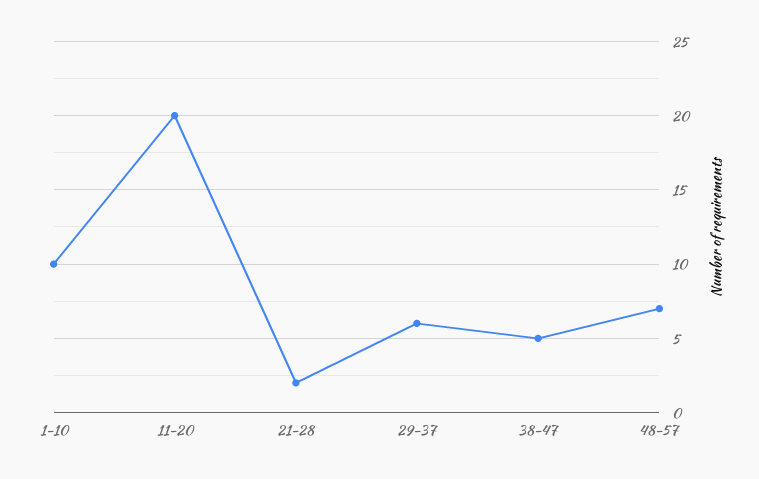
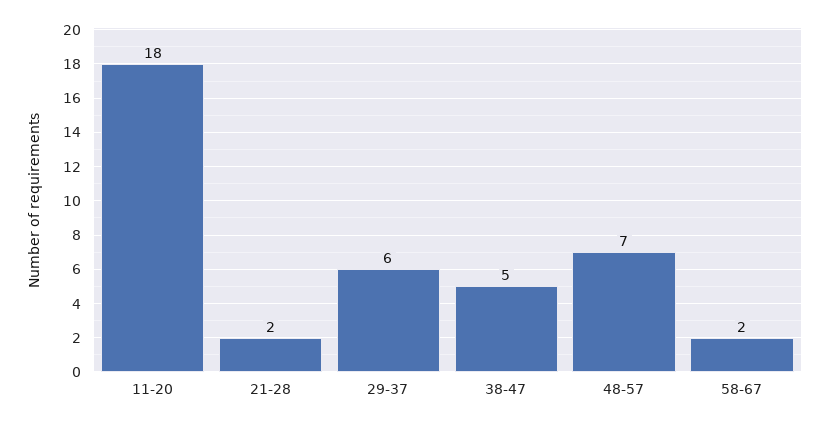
1-10: 10 -> none
11-20: 20 -> 18
58-67: none -> 2

